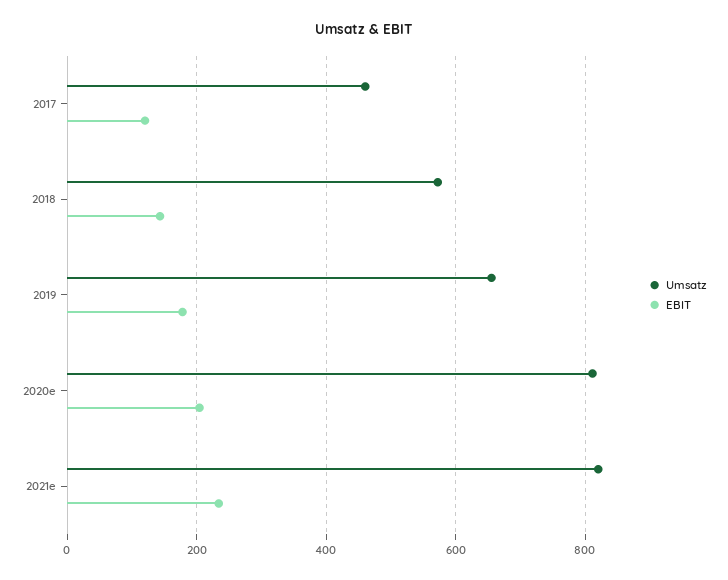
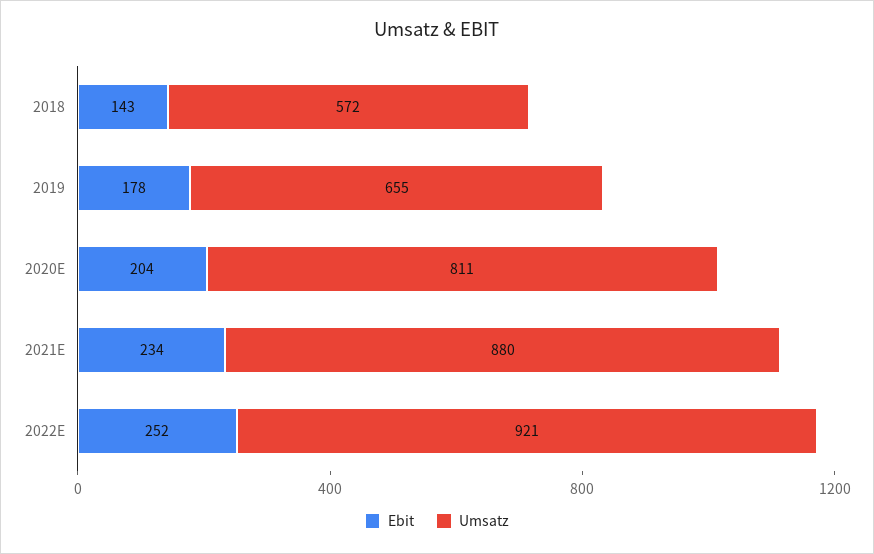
Umsatz, 2017: 460 -> none
EBIT, 2017: 120 -> none
Umsatz, 2021e: 820 -> 880
EBIT, 2022E: none -> 252
Umsatz, 2022E: none -> 921

